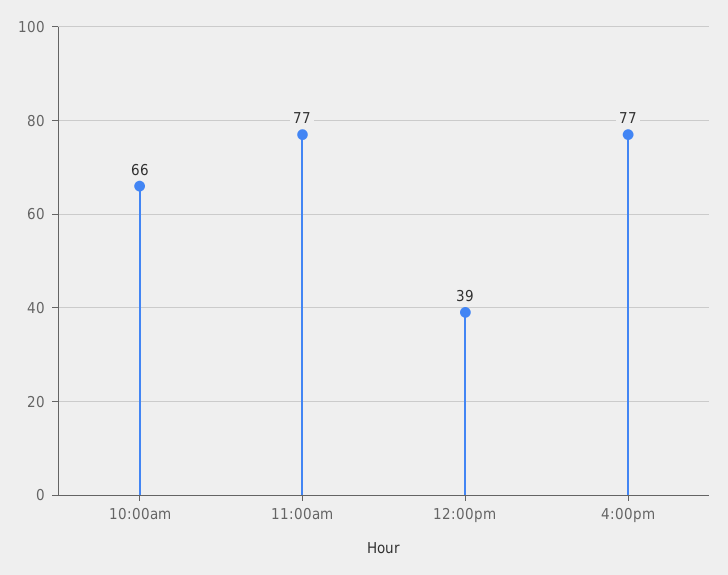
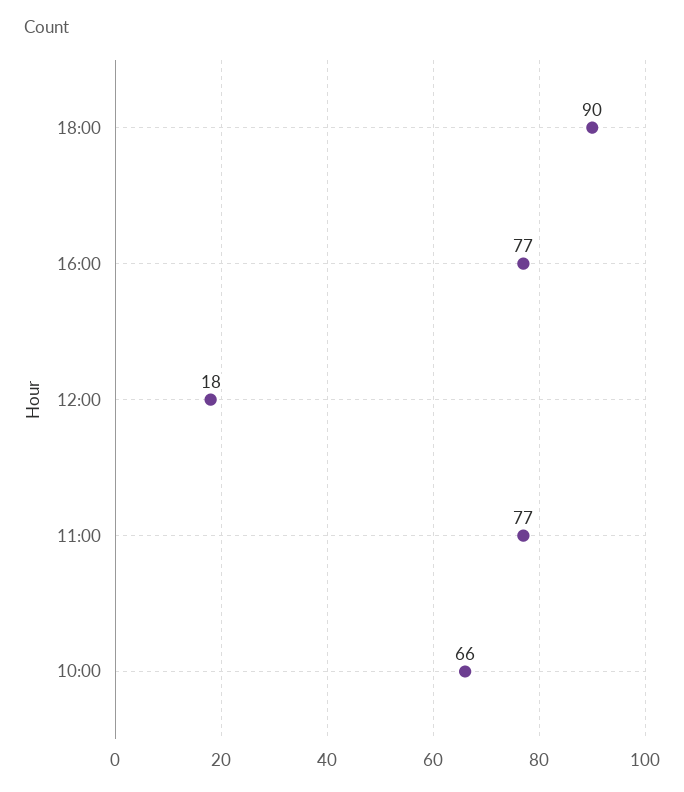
12:00pm: 39 -> 18
18:00: none -> 90

